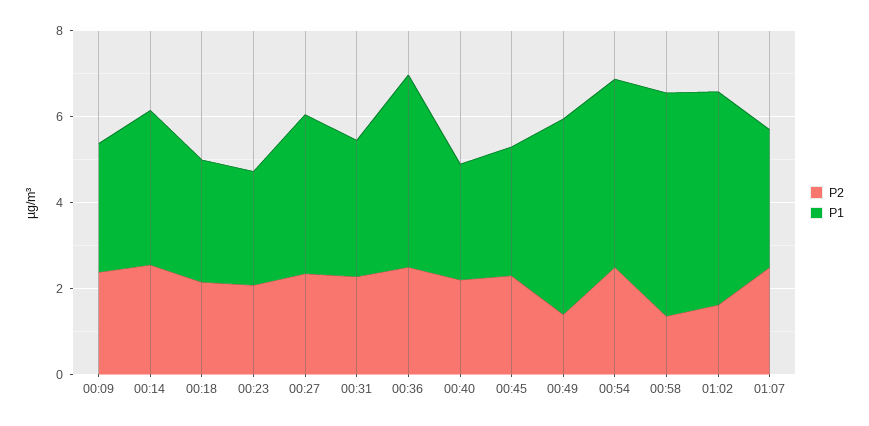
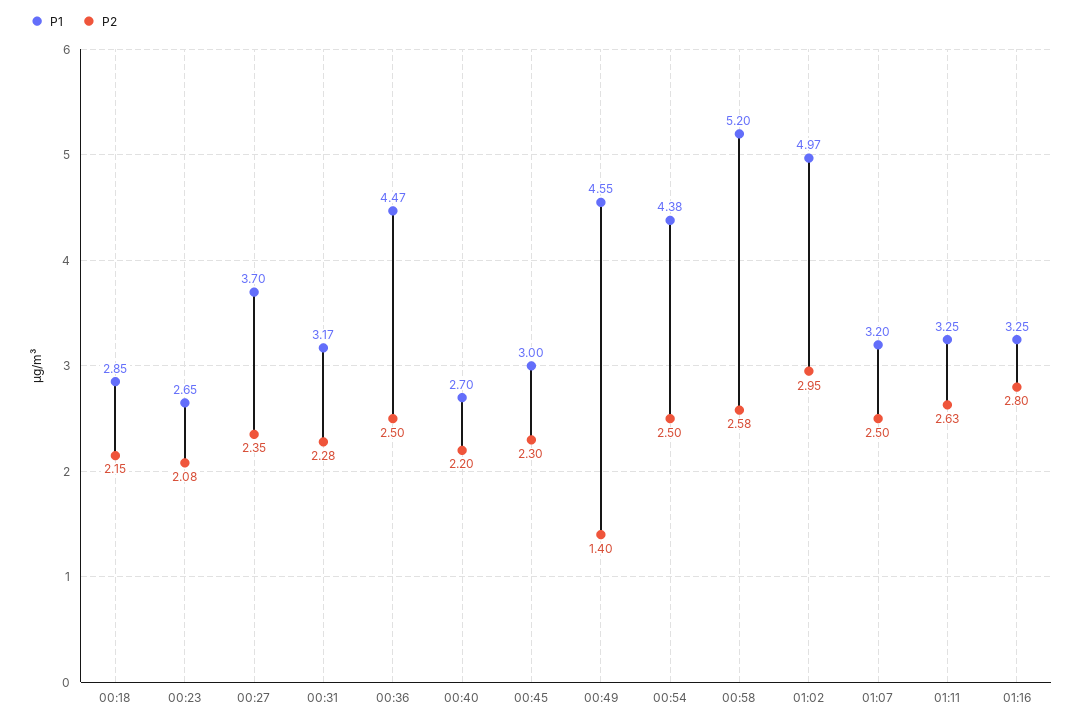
P2, 00:09: 2.5 -> none
P1, 00:09: 3 -> none
P2, 00:14: 2.5 -> none
P1, 00:14: 3.5 -> none
P2, 00:58: 1.5 -> 2.58
P2, 01:02: 1.5 -> 2.95
P1, 01:11: none -> 3.25
P2, 01:11: none -> 2.63
P1, 01:16: none -> 3.25
P2, 01:16: none -> 2.8

